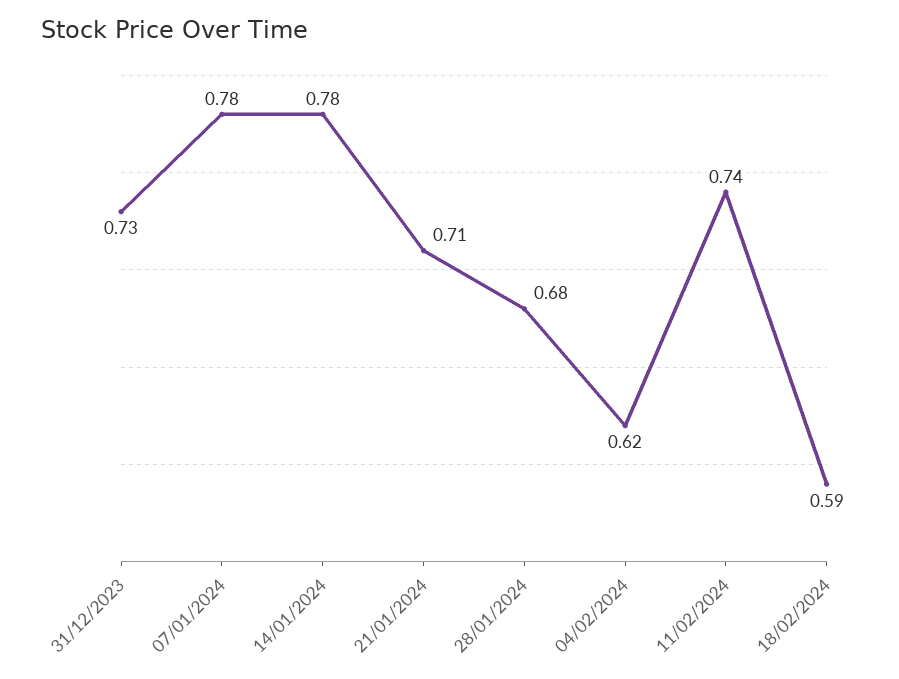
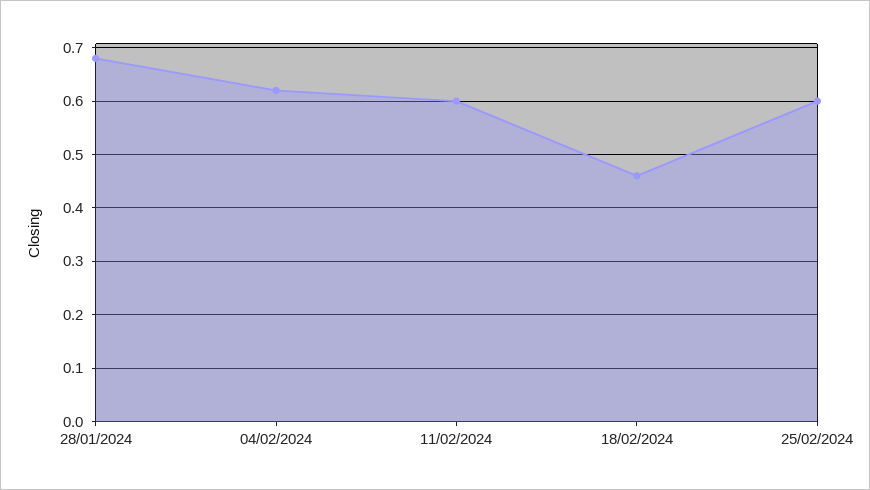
31/12/2023: 0.73 -> none
07/01/2024: 0.78 -> none
14/01/2024: 0.78 -> none
21/01/2024: 0.71 -> none
11/02/2024: 0.74 -> 0.6
18/02/2024: 0.59 -> 0.45
25/02/2024: none -> 0.6

